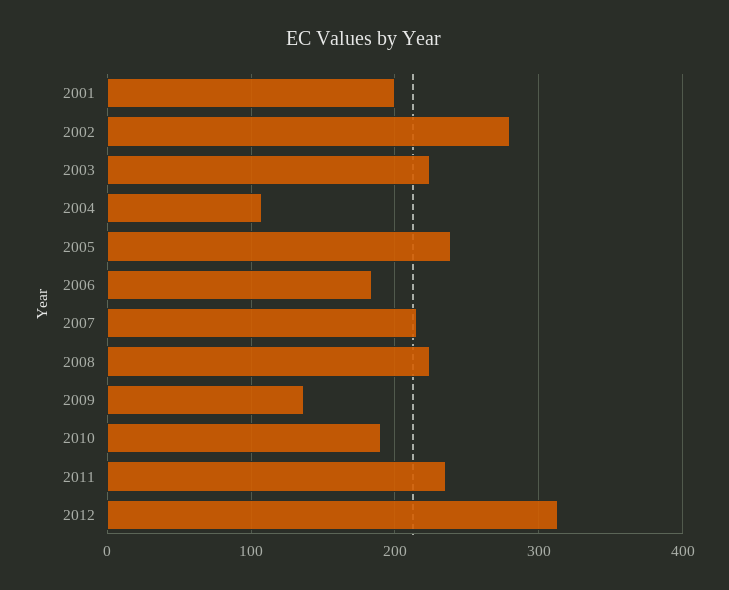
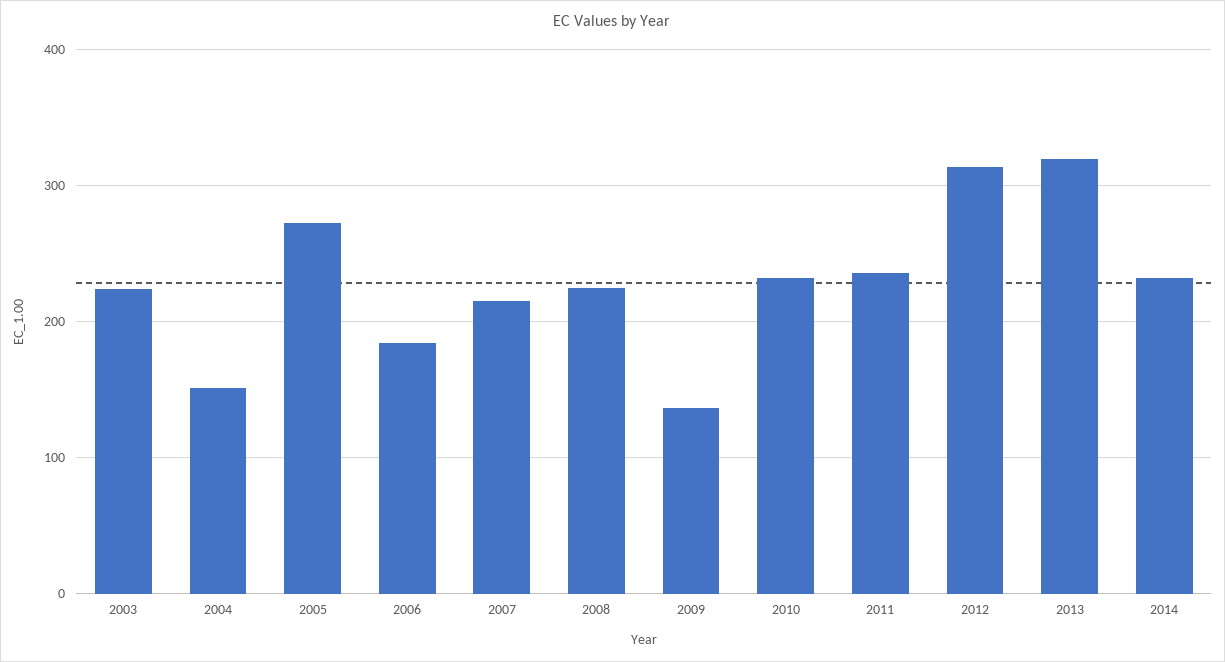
2001: 200 -> none
2002: 280 -> none
2004: 110 -> 150
2005: 240 -> 270
2010: 190 -> 230
2013: none -> 320
2014: none -> 230

